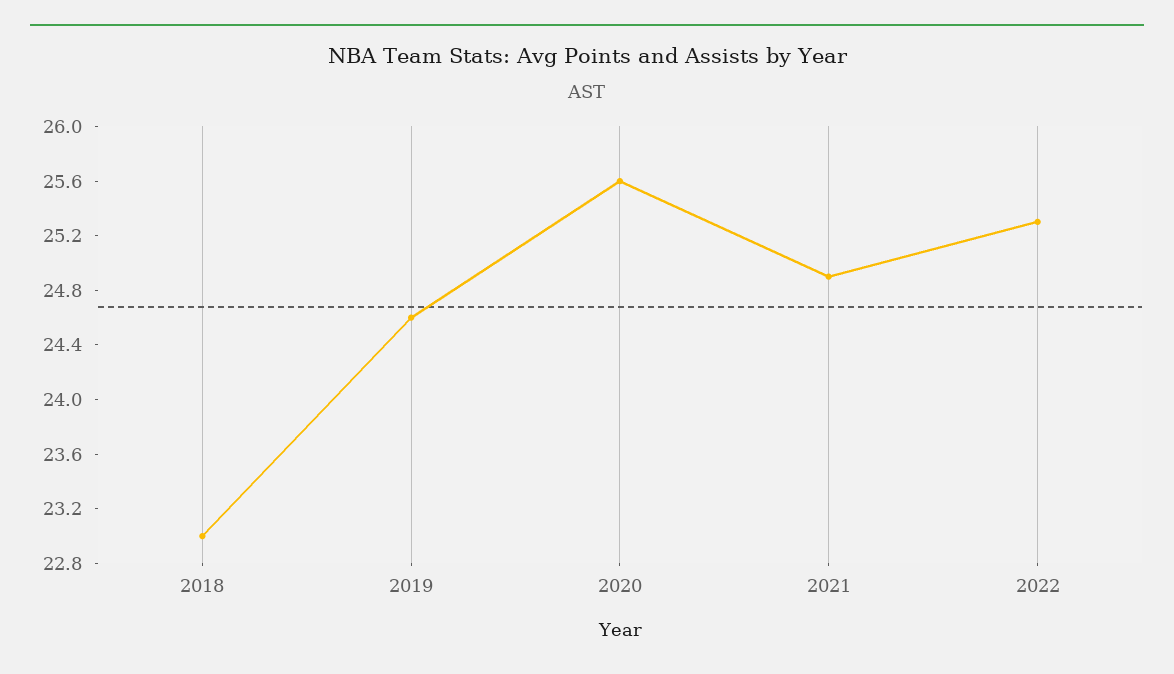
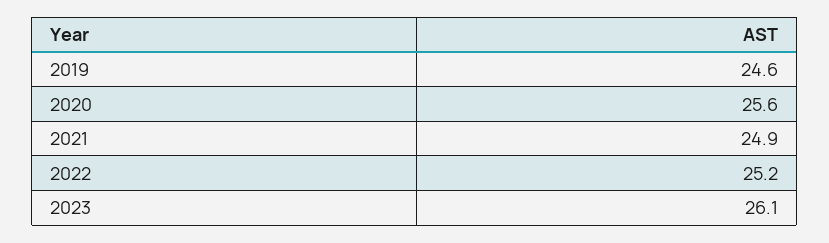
2018: 23 -> none
2022: 25.3 -> 25.2
2023: none -> 26.1

